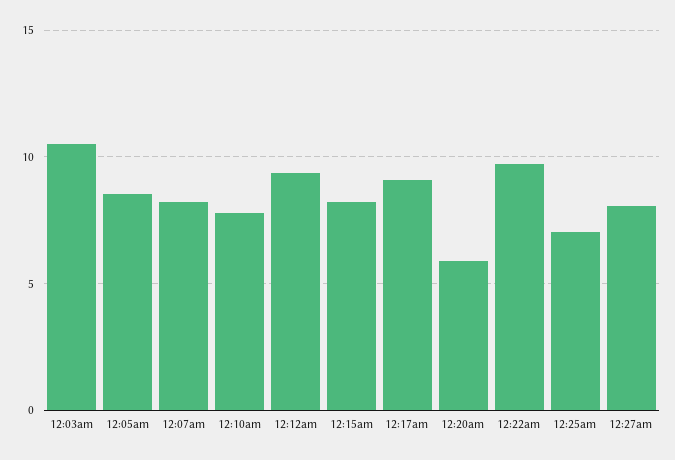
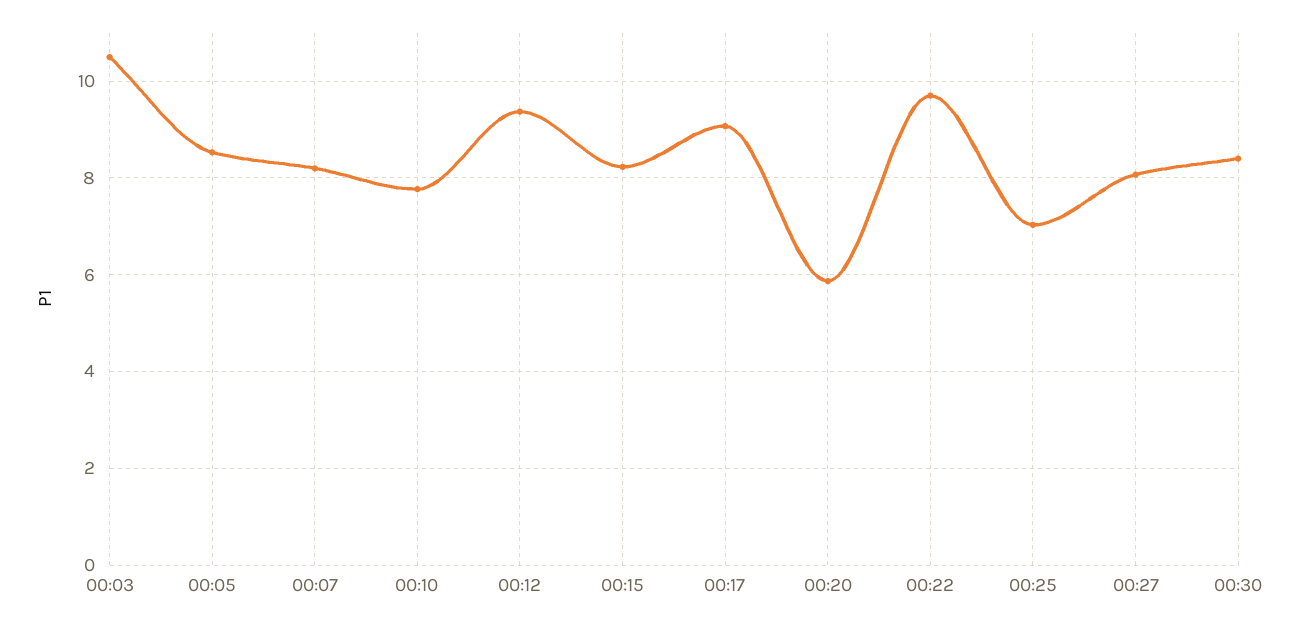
00:30: none -> 8.4

